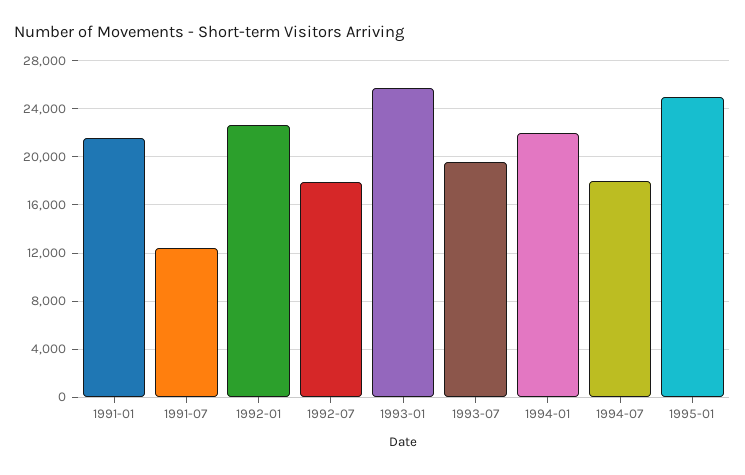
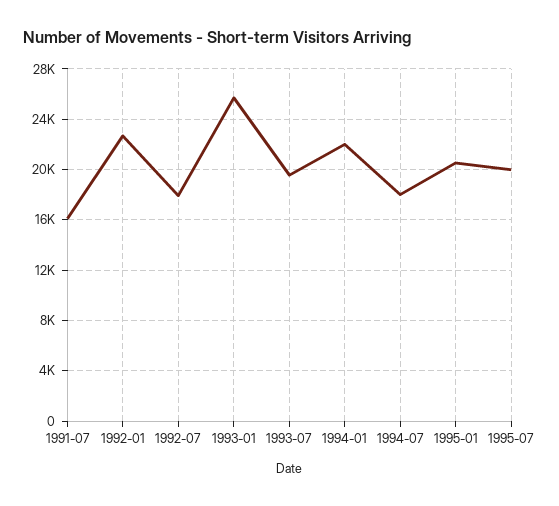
1991-01: 21500 -> none
1991-07: 12500 -> 16000
1995-01: 25000 -> 20500
1995-07: none -> 20000

